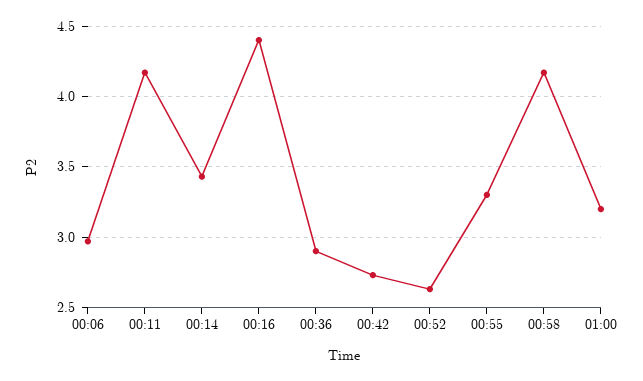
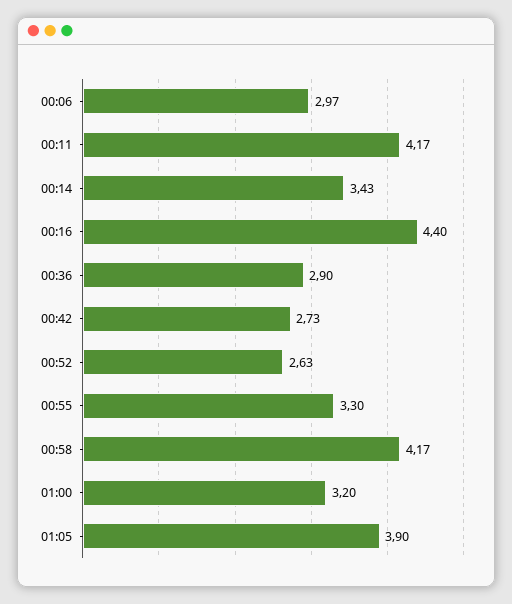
01:05: none -> 3.9

